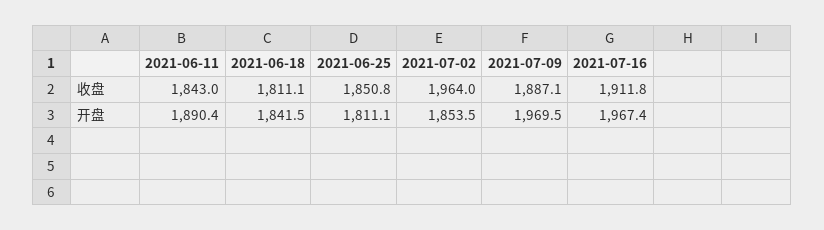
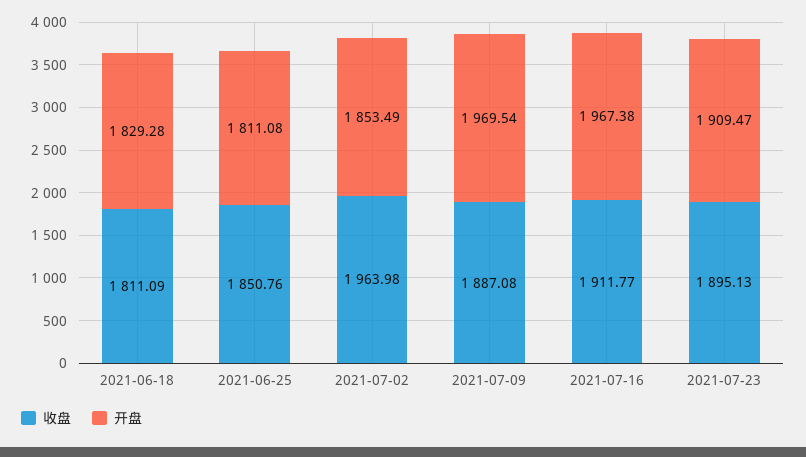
收盘, 2021-06-11: 1843 -> none
开盘, 2021-06-11: 1890.4 -> none
开盘, 2021-06-18: 1841.5 -> 1829.28
收盘, 2021-07-23: none -> 1895.13
开盘, 2021-07-23: none -> 1909.47

